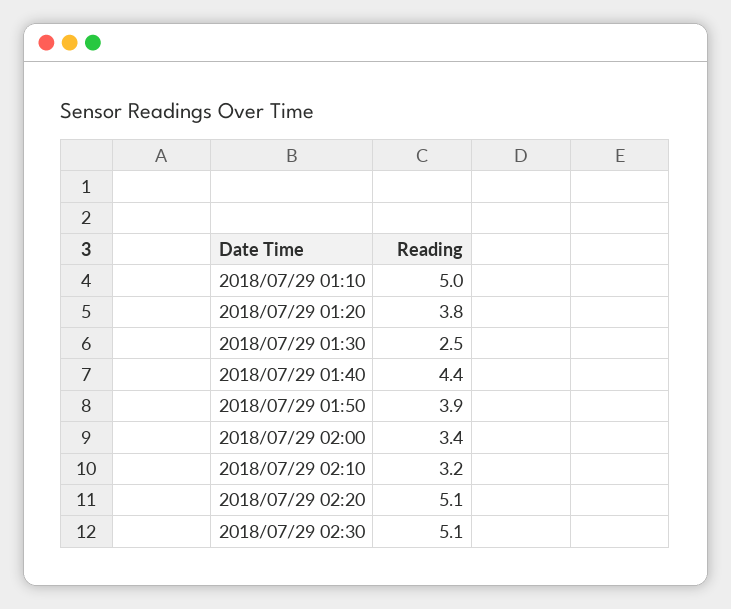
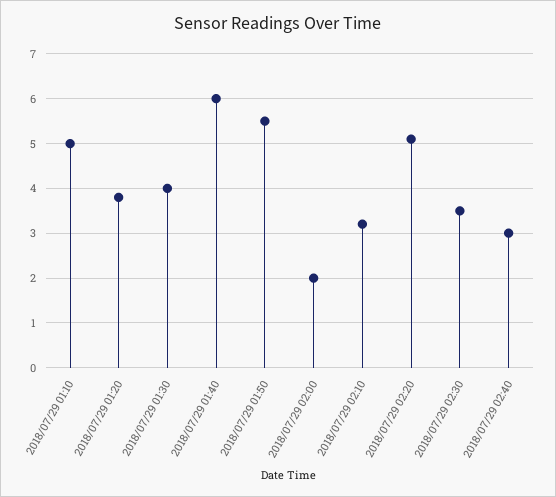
2018/07/29 01:30: 2.5 -> 4
2018/07/29 01:40: 4.4 -> 6
2018/07/29 01:50: 3.9 -> 5.5
2018/07/29 02:00: 3.4 -> 2
2018/07/29 02:30: 5.1 -> 3.5
2018/07/29 02:40: none -> 3

